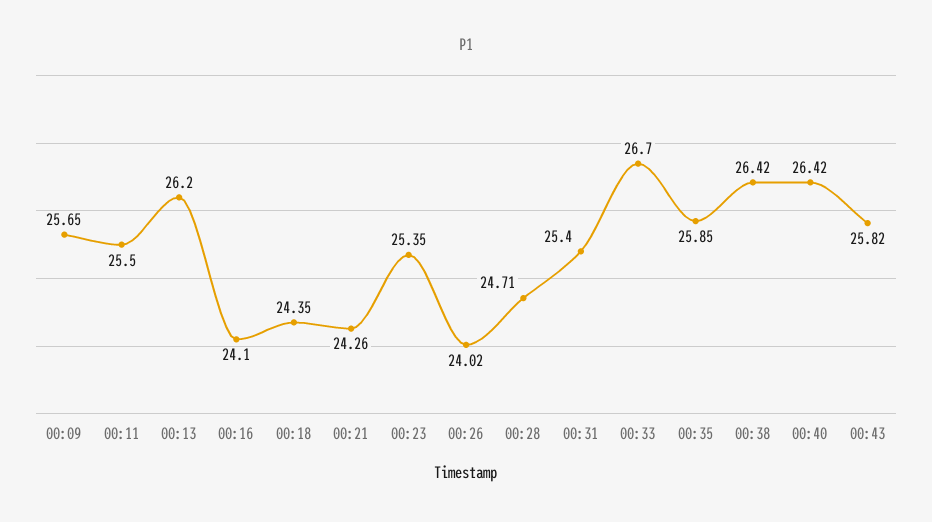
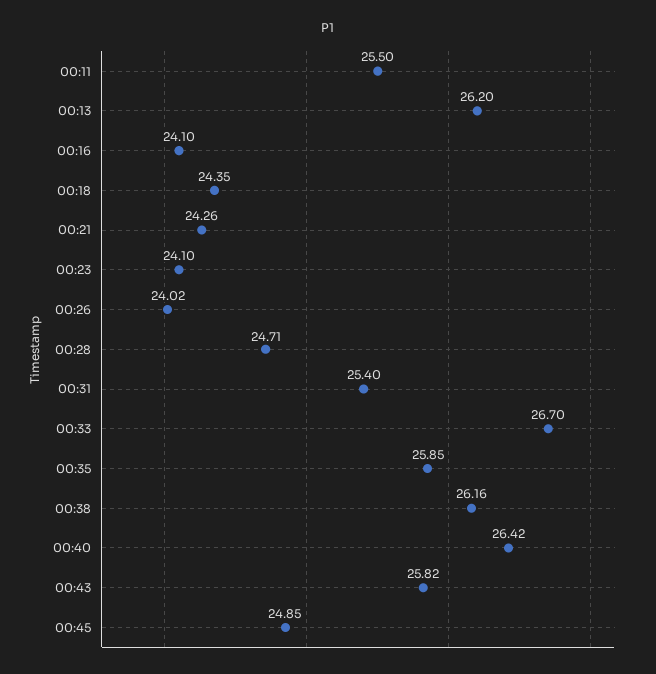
00:09: 25.65 -> none
00:23: 25.35 -> 24.1
00:38: 26.42 -> 26.16
00:45: none -> 24.85

